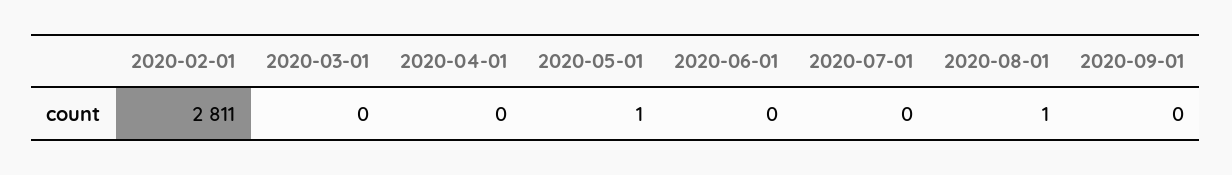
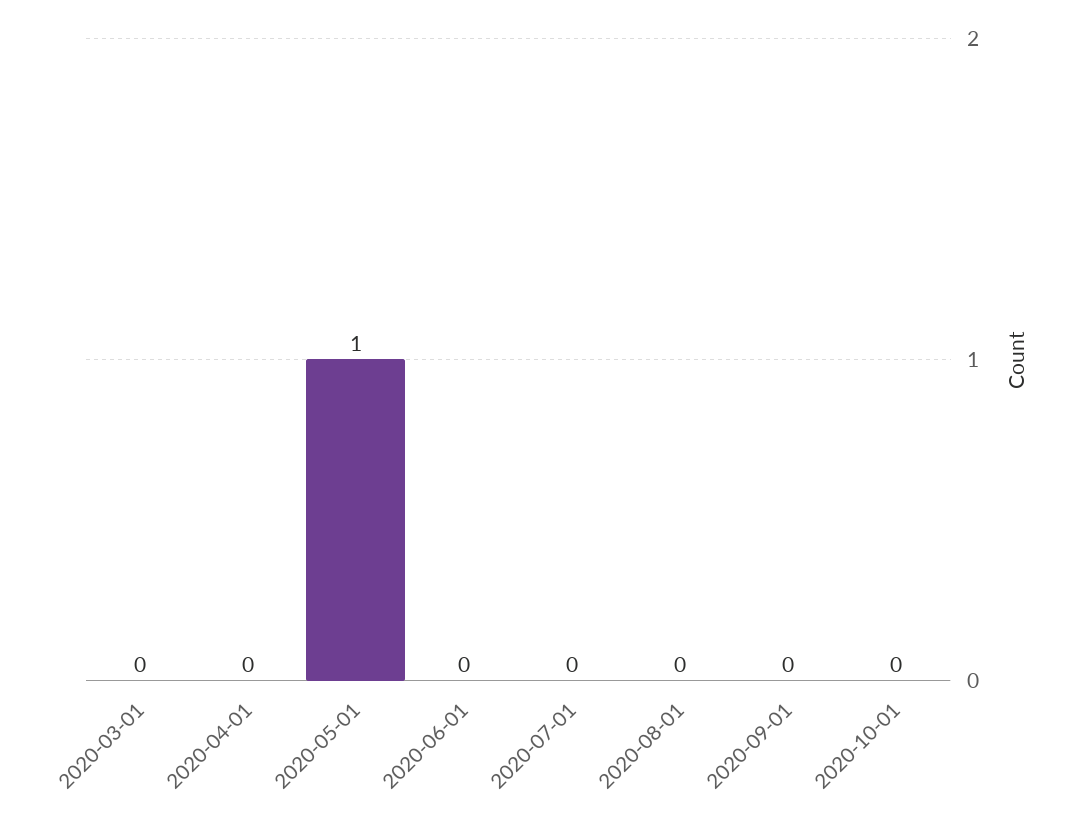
2020-02-01: 2811 -> none
2020-08-01: 1 -> 0
2020-10-01: none -> 0

